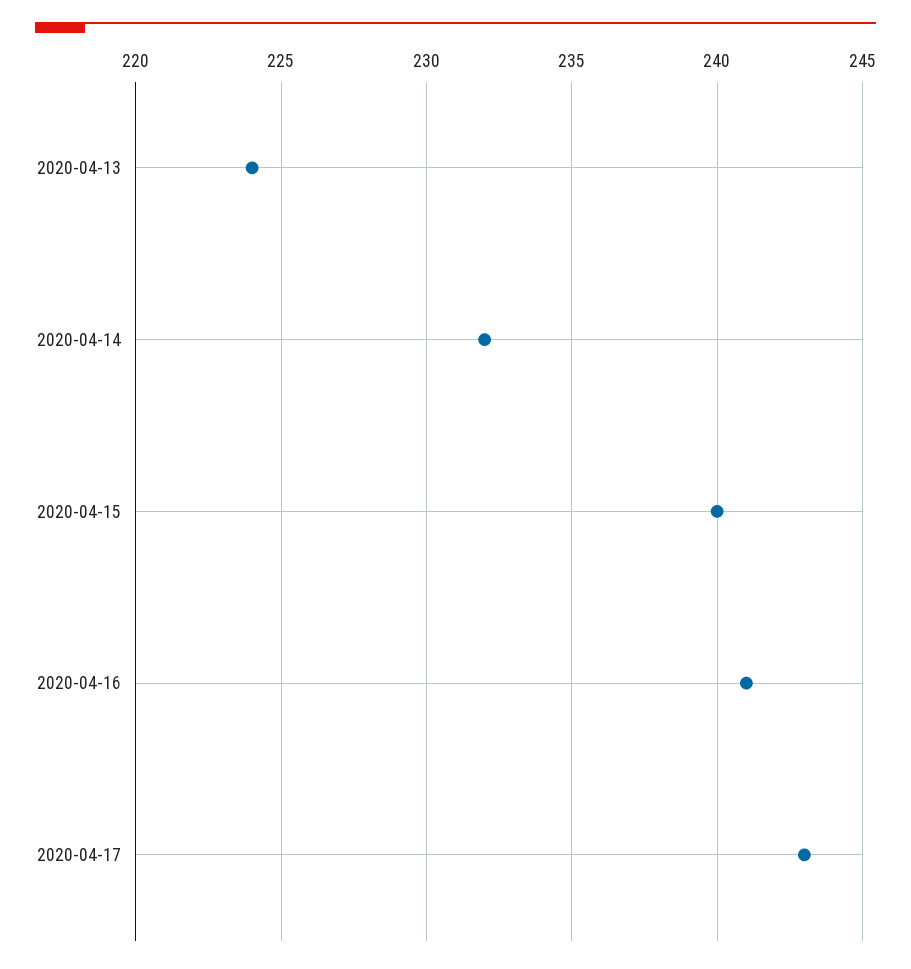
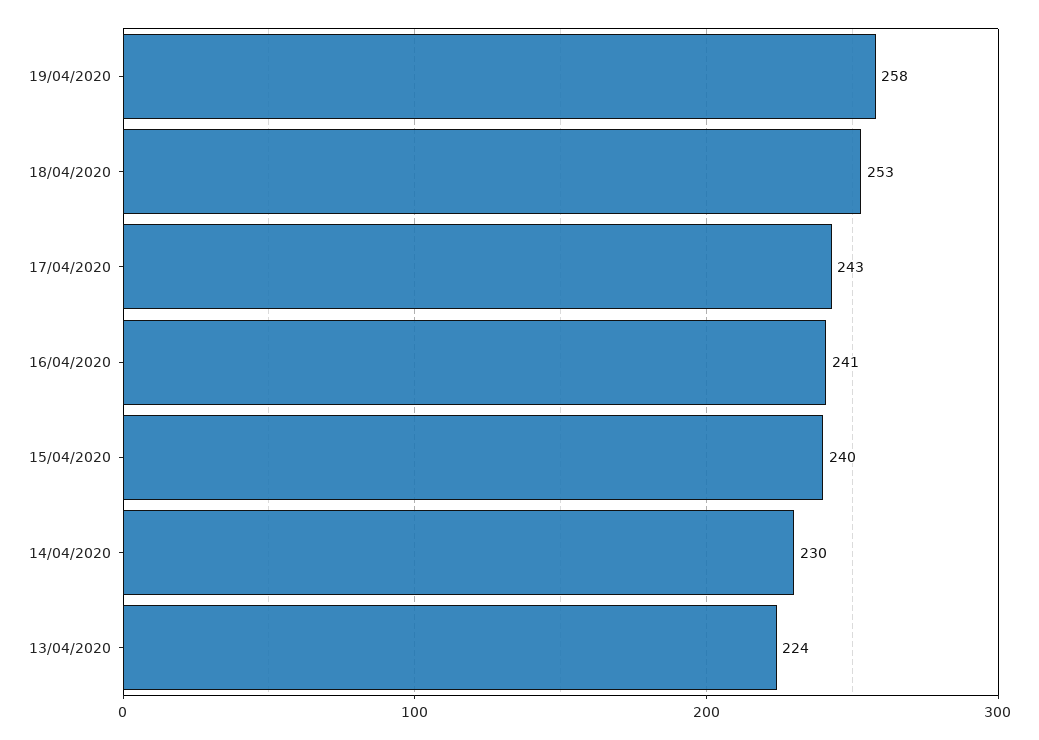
2020-04-14: 232 -> 230
19/04/2020: none -> 258
18/04/2020: none -> 253

